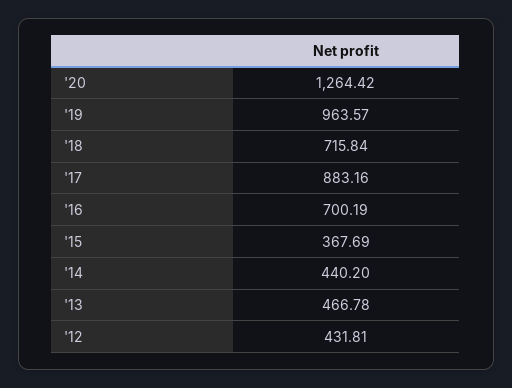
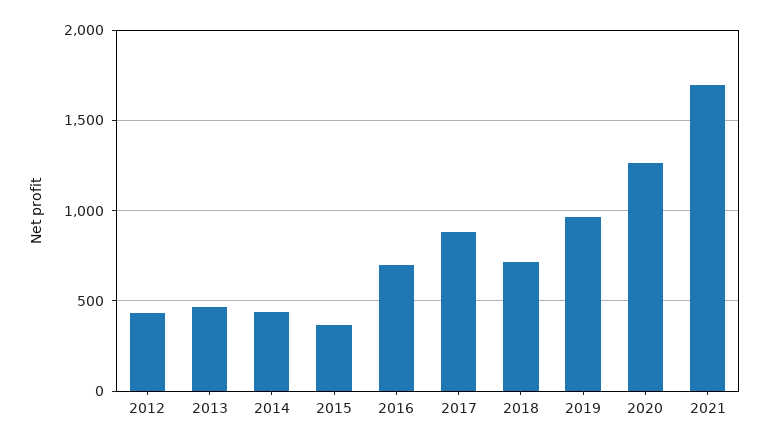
2021: none -> 1700

